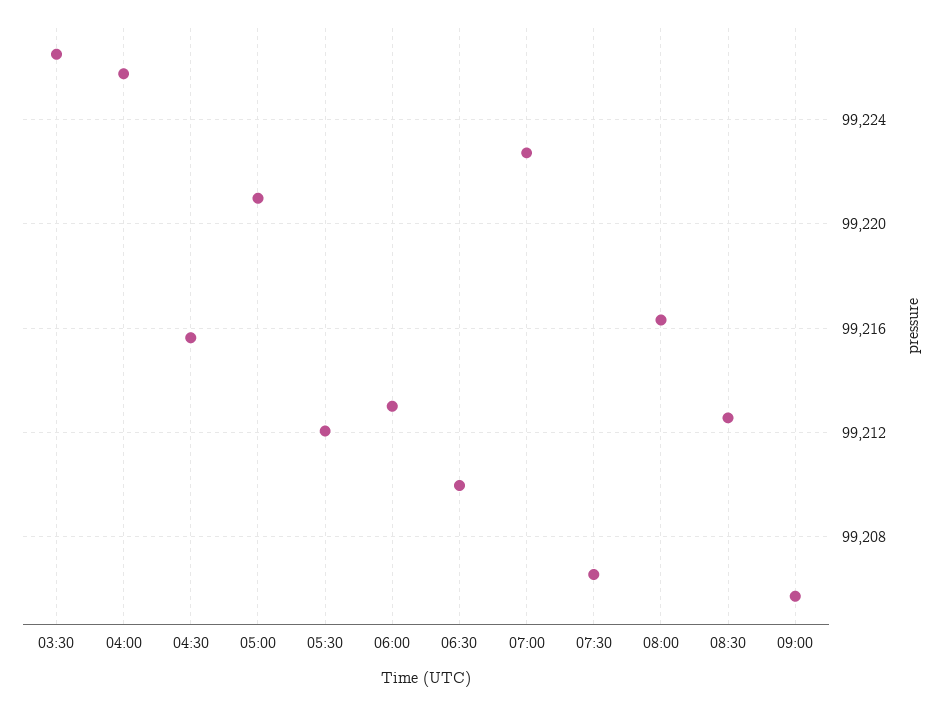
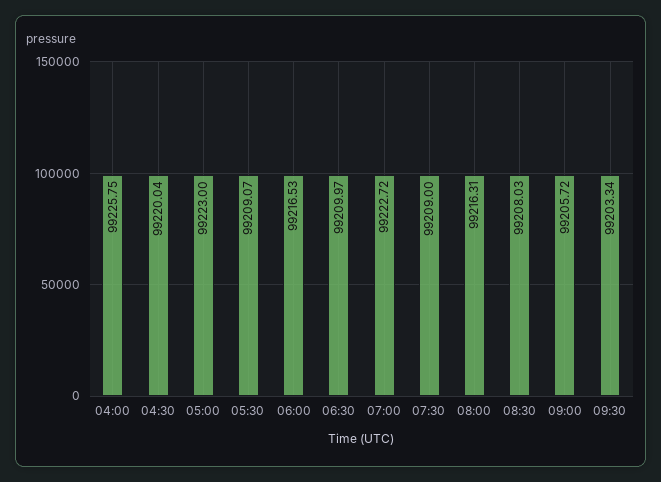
03:30: 99226.5 -> none
04:30: 99215.5 -> 99220.04
05:00: 99221 -> 99223
05:30: 99212 -> 99209.07
06:00: 99213 -> 99216.53
07:30: 99206.5 -> 99209
08:30: 99212.5 -> 99208.03
09:30: none -> 99203.34

